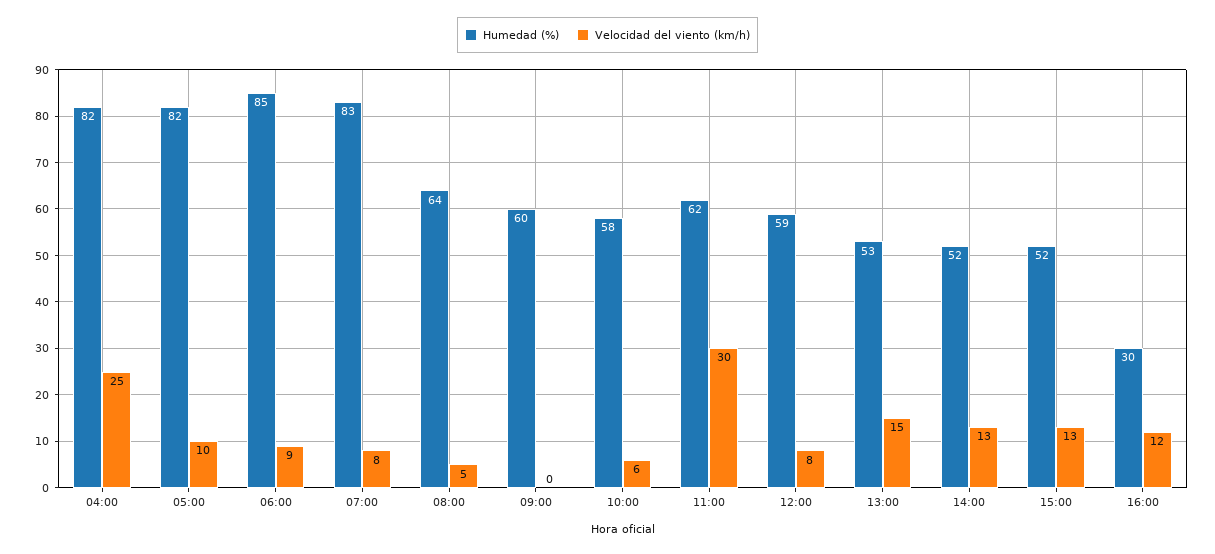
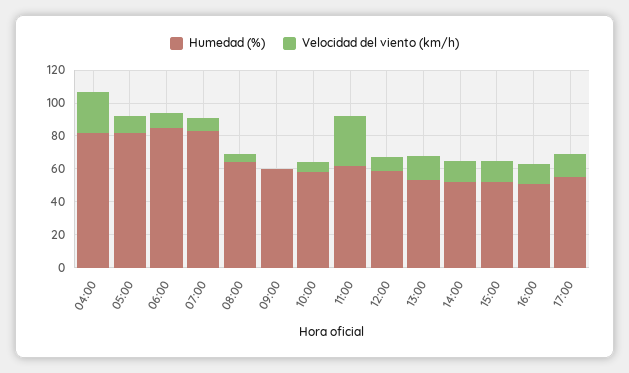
Humedad (%), 16:00: 30 -> 50
Humedad (%), 17:00: none -> 55
Velocidad del viento (km/h), 17:00: none -> 15

